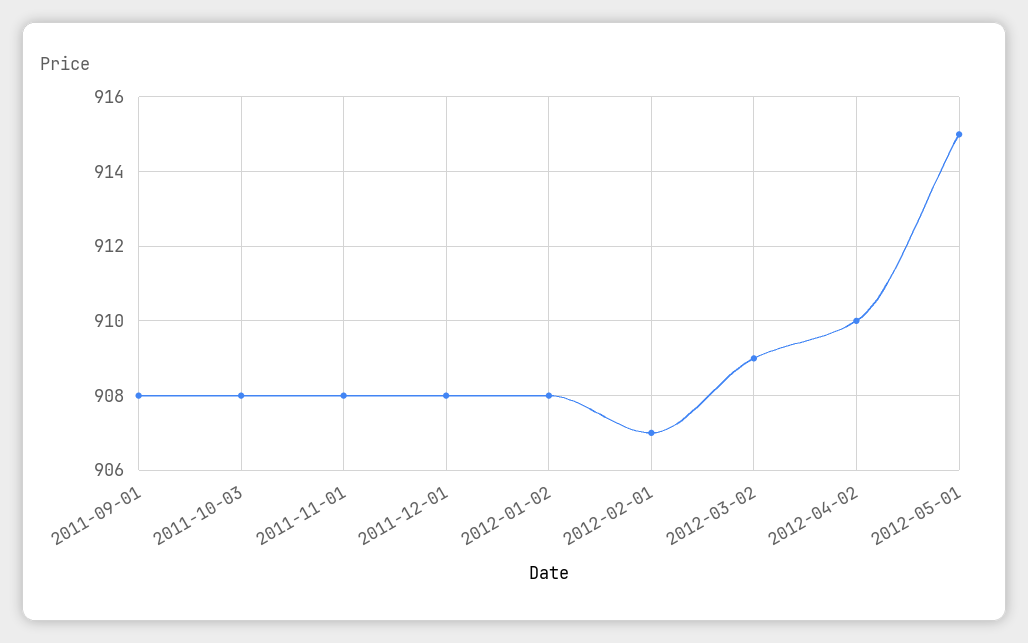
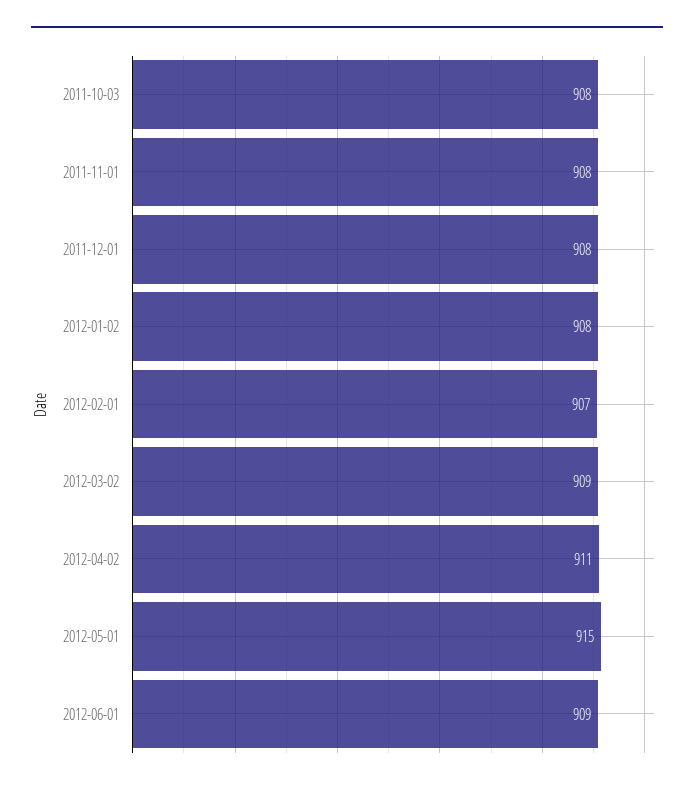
2011-09-01: 908 -> none
2012-04-02: 910 -> 911
2012-06-01: none -> 909

